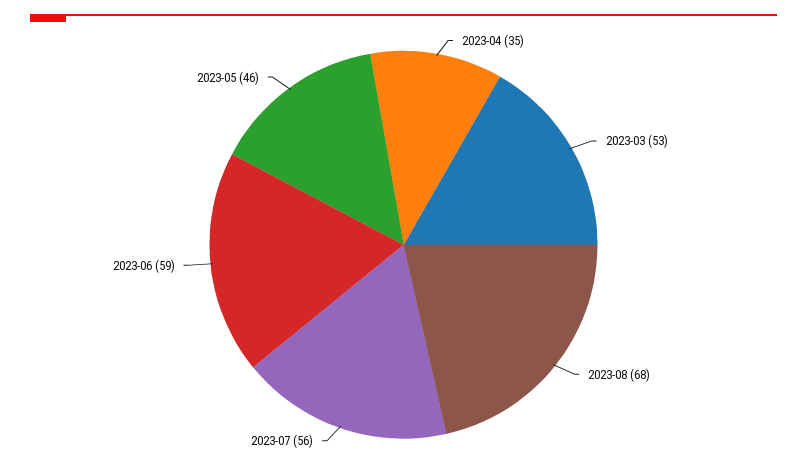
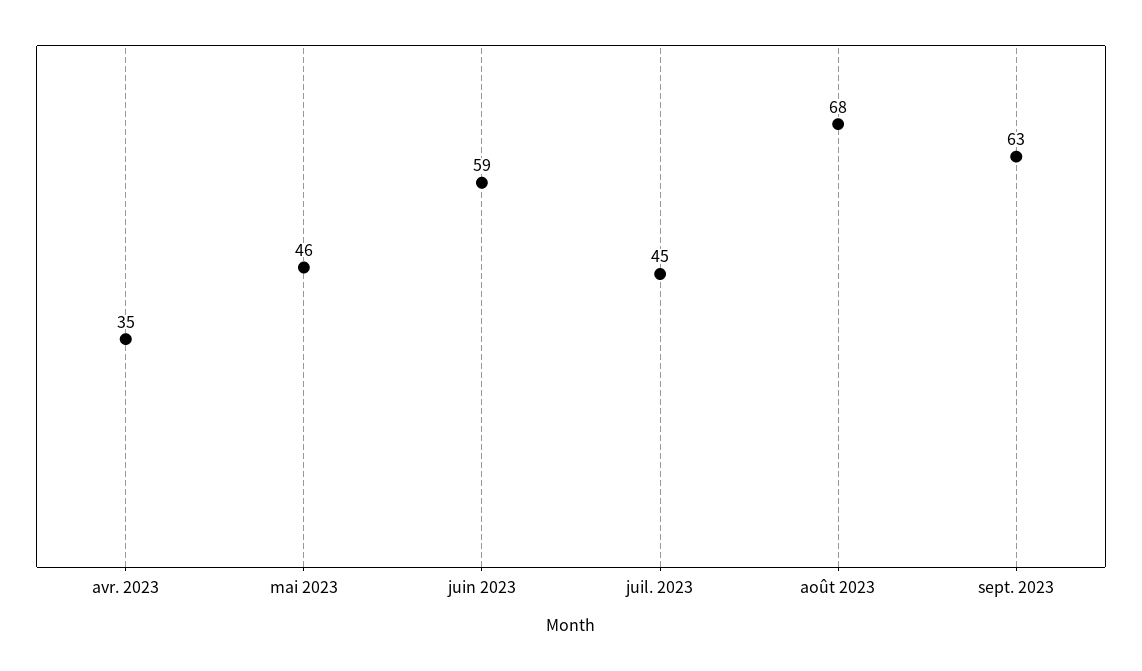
2023-03: 53 -> none
2023-07: 56 -> 45
sept. 2023: none -> 63

